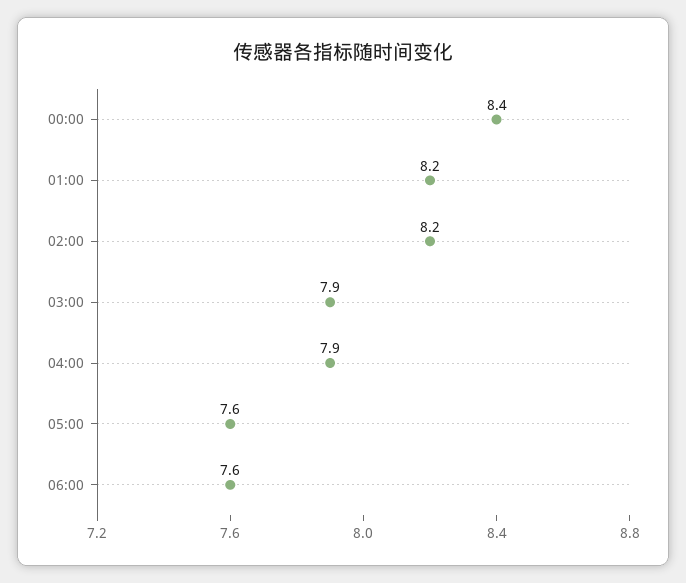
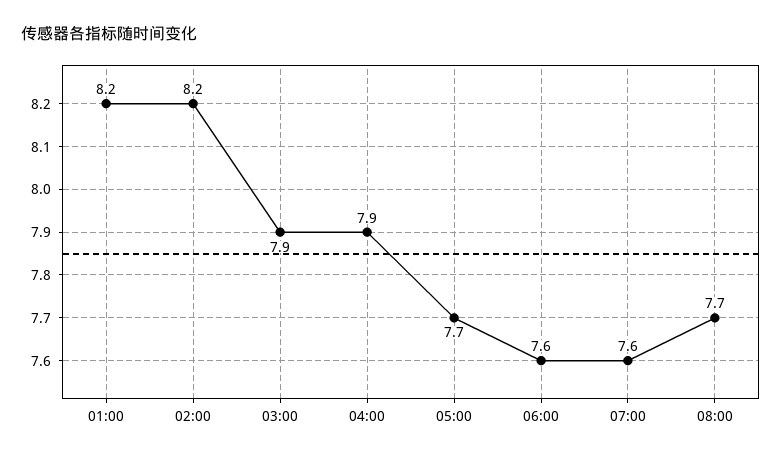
00:00: 8.4 -> none
05:00: 7.6 -> 7.7
07:00: none -> 7.6
08:00: none -> 7.7

